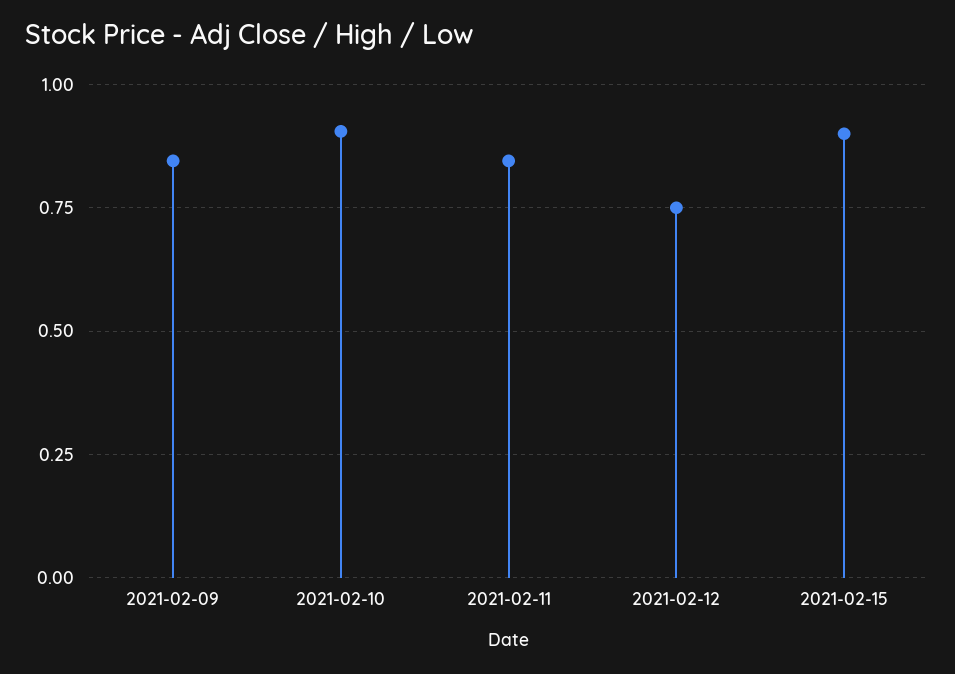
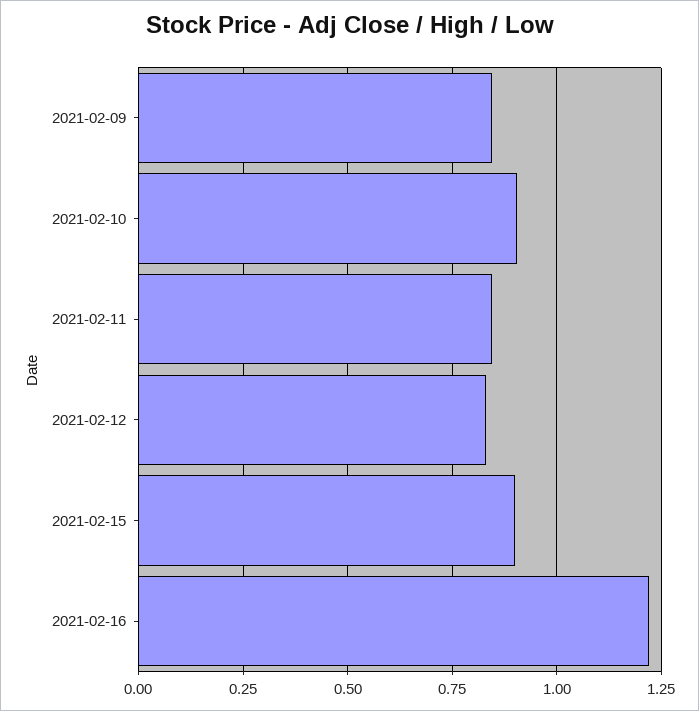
2021-02-12: 0.75 -> 0.825
2021-02-16: none -> 1.225

